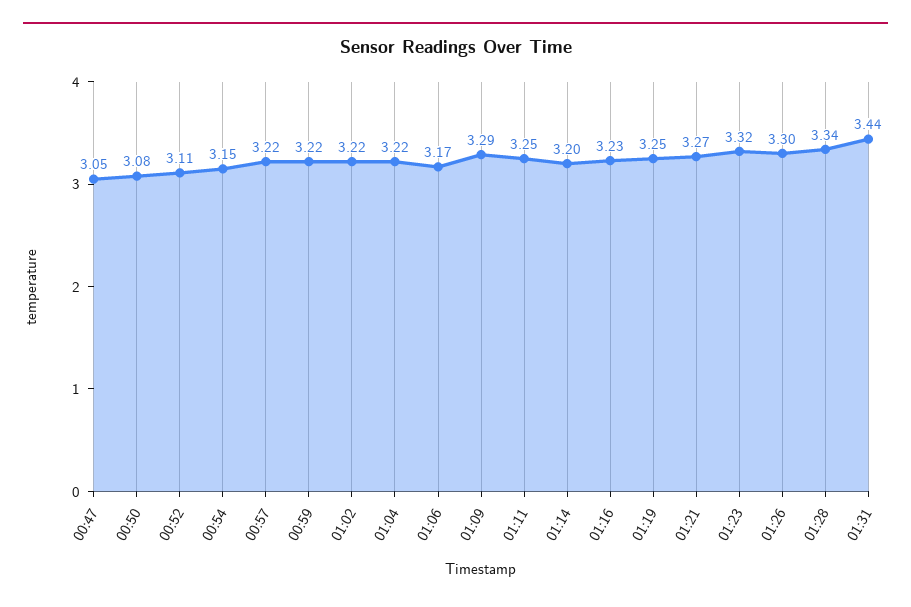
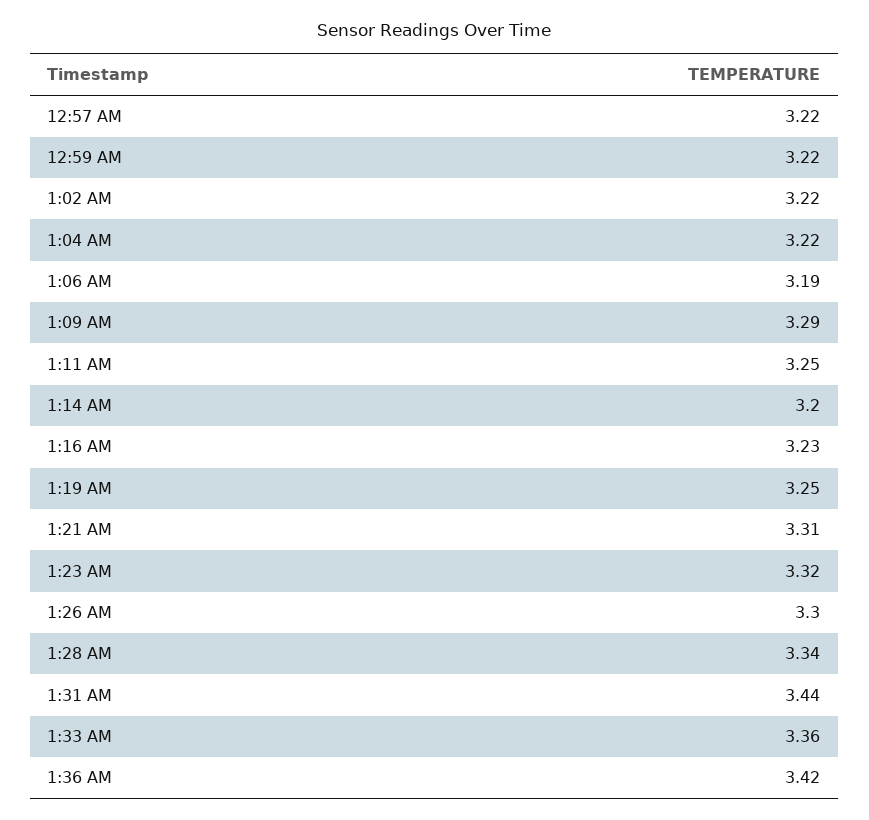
00:47: 3.05 -> none
00:50: 3.08 -> none
00:52: 3.11 -> none
00:54: 3.15 -> none
01:06: 3.17 -> 3.19
01:21: 3.27 -> 3.31
1:33 AM: none -> 3.36
1:36 AM: none -> 3.42

